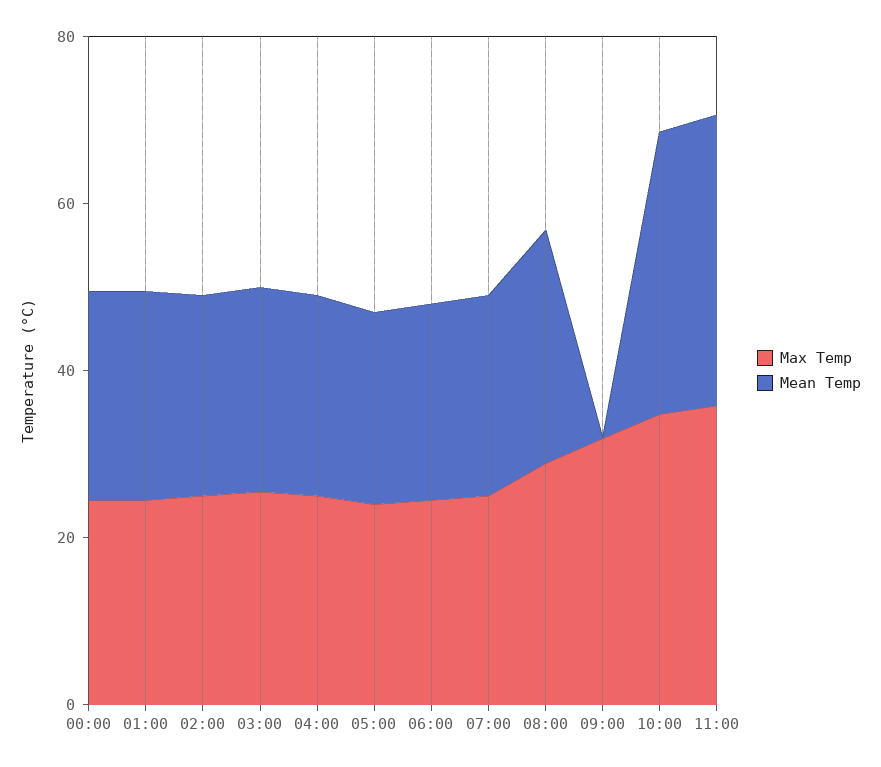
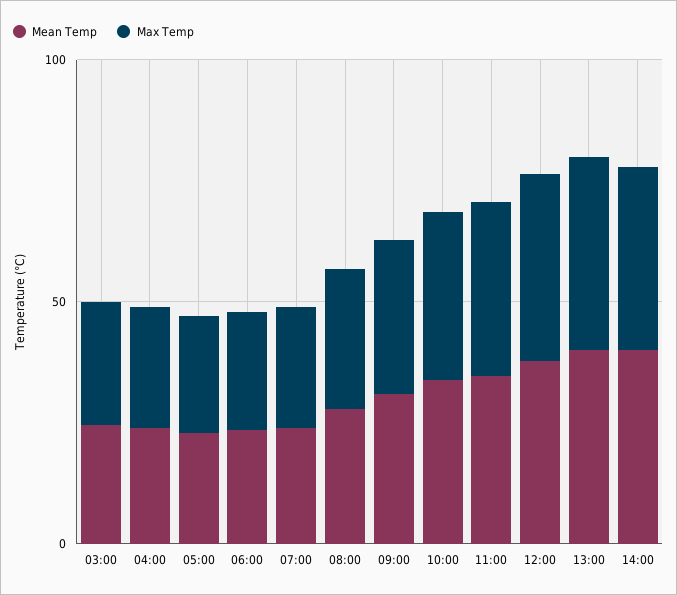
Max Temp, 00:00: 25 -> none
Mean Temp, 00:00: 25 -> none
Max Temp, 01:00: 25 -> none
Mean Temp, 01:00: 25 -> none
Max Temp, 02:00: 25 -> none
Mean Temp, 02:00: 25 -> none
Mean Temp, 09:00: 0 -> 30
Mean Temp, 12:00: none -> 40
Max Temp, 12:00: none -> 40
Mean Temp, 13:00: none -> 40
Max Temp, 13:00: none -> 40
Mean Temp, 14:00: none -> 40
Max Temp, 14:00: none -> 40

